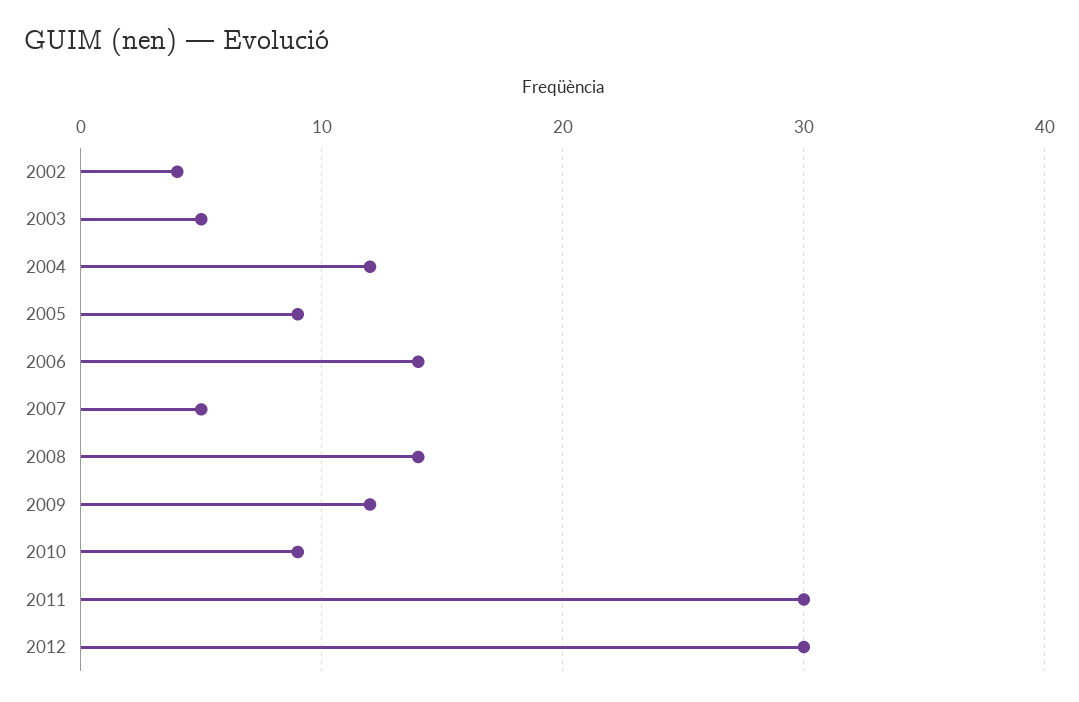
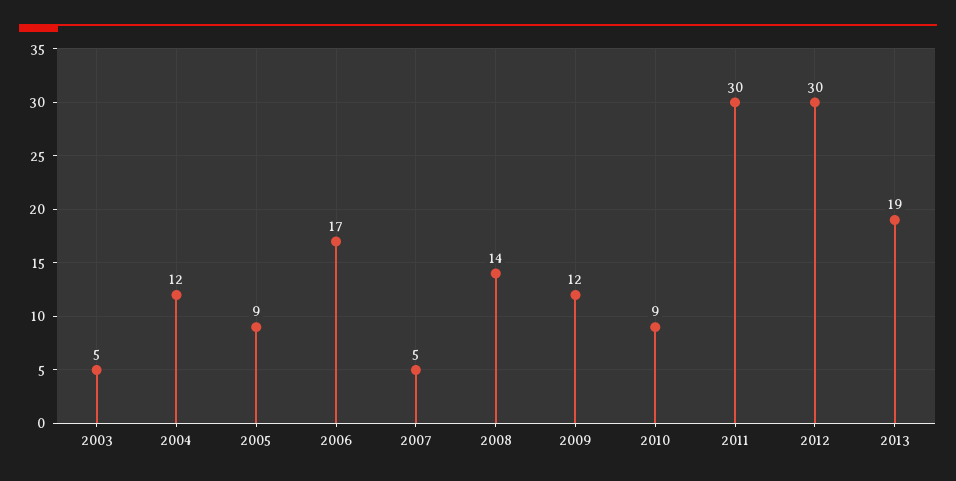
2002: 4 -> none
2006: 14 -> 17
2013: none -> 19

